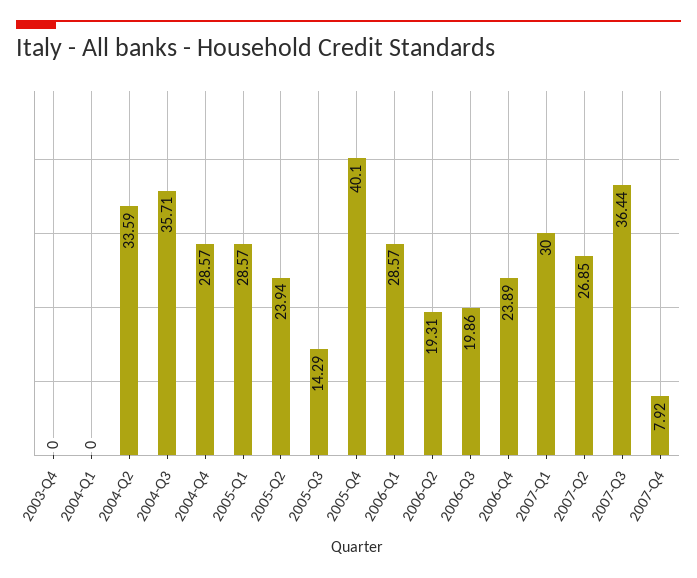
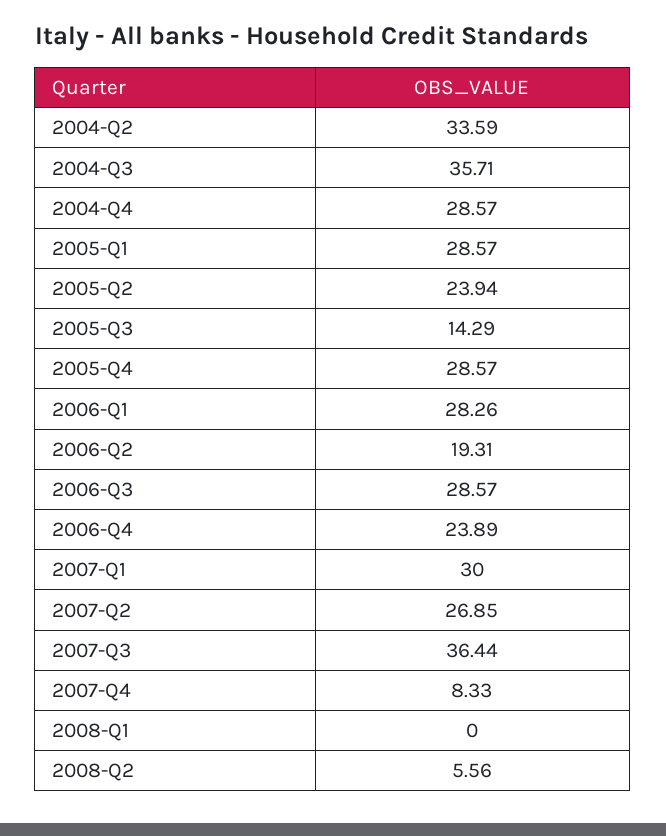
2003-Q4: 0 -> none
2004-Q1: 0 -> none
2005-Q4: 40.1 -> 28.57
2006-Q1: 28.57 -> 28.26
2006-Q3: 19.86 -> 28.57
2007-Q4: 7.92 -> 8.33
2008-Q1: none -> 0
2008-Q2: none -> 5.56

